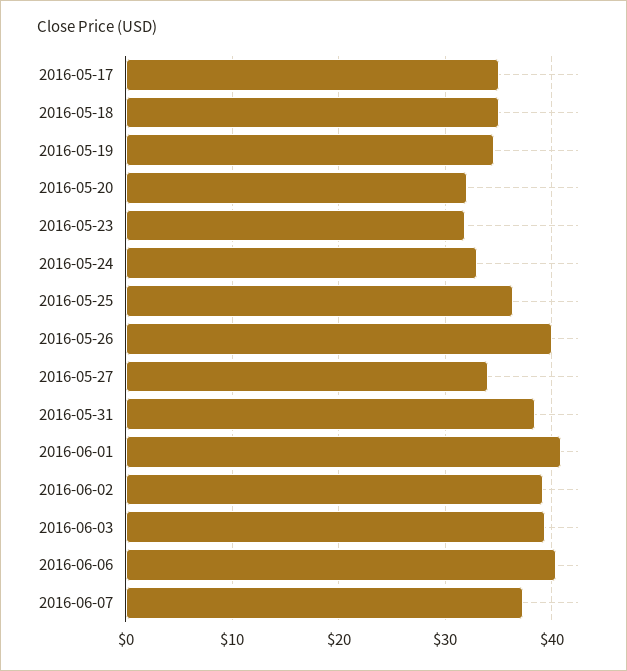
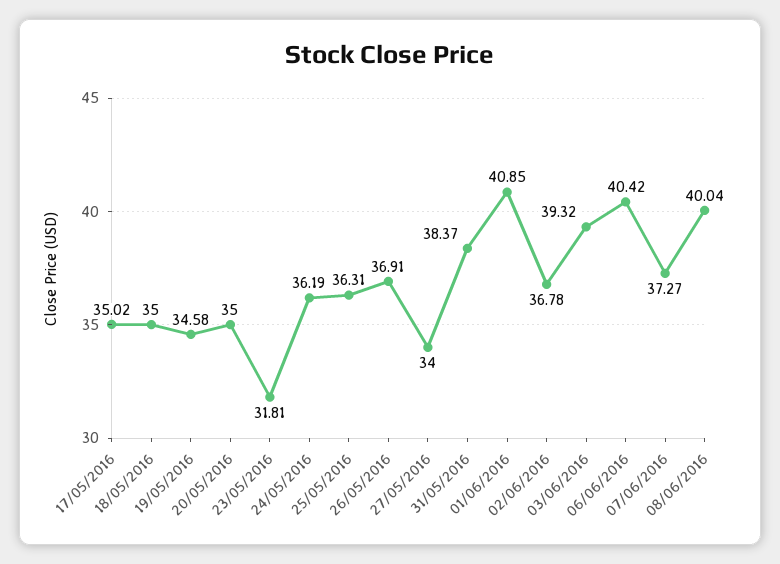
2016-05-20: 32 -> 35
2016-05-24: 33 -> 36.19
2016-05-26: 40 -> 36.91
2016-06-02: 39 -> 36.78
08/06/2016: none -> 40.04

